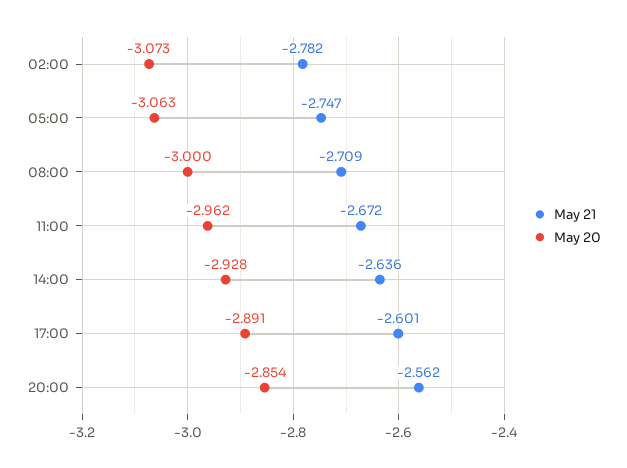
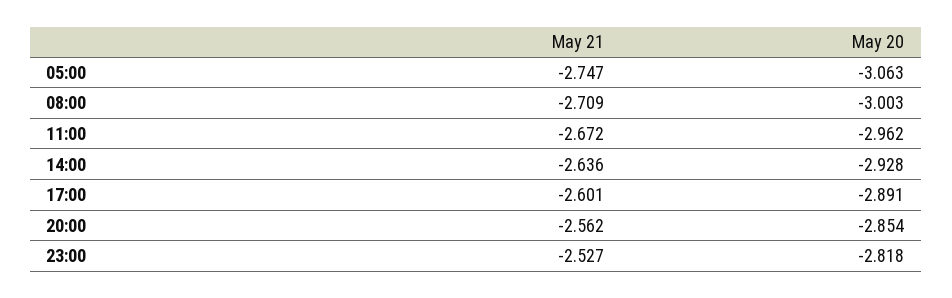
May 21, 02:00: -2.782 -> none
May 20, 02:00: -3.073 -> none
May 20, 08:00: -3 -> -3.003
May 21, 23:00: none -> -2.527
May 20, 23:00: none -> -2.818

